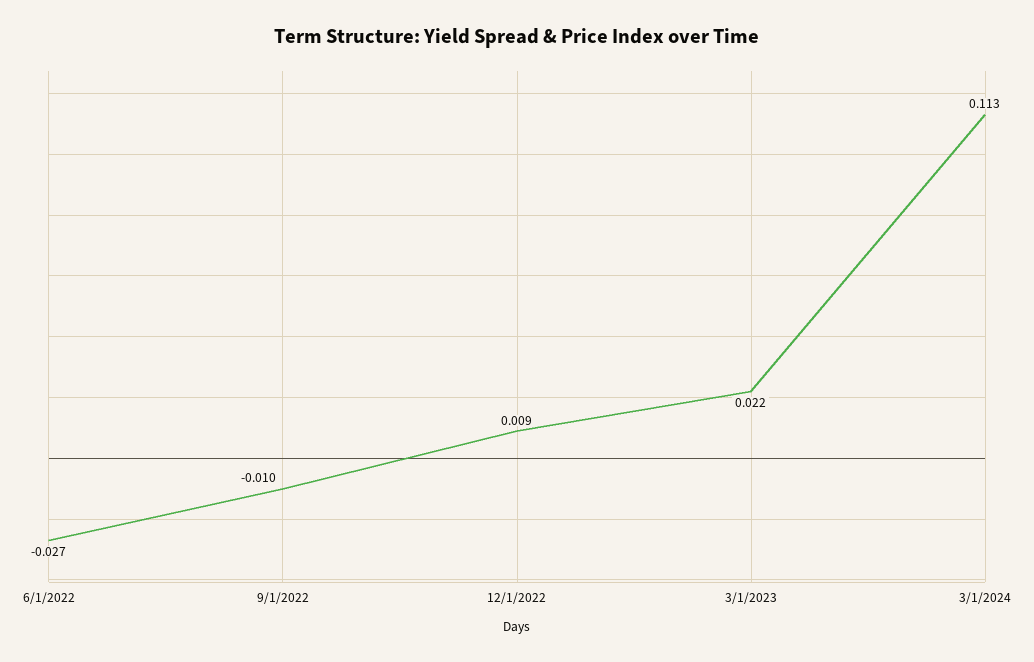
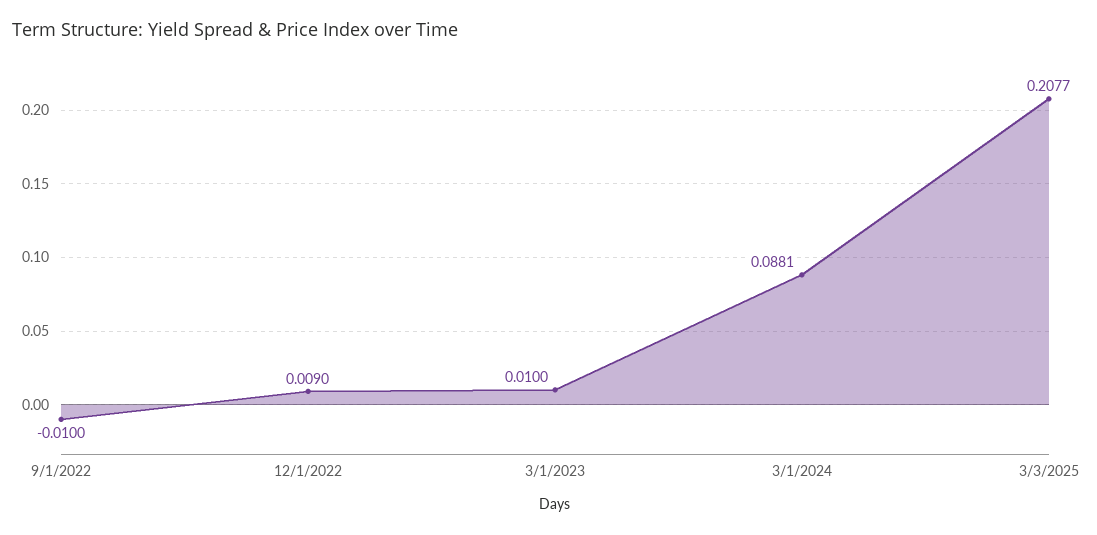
6/1/2022: -0.027 -> none
3/1/2023: 0.022 -> 0.01
3/1/2024: 0.113 -> 0.0881
3/3/2025: none -> 0.2077

